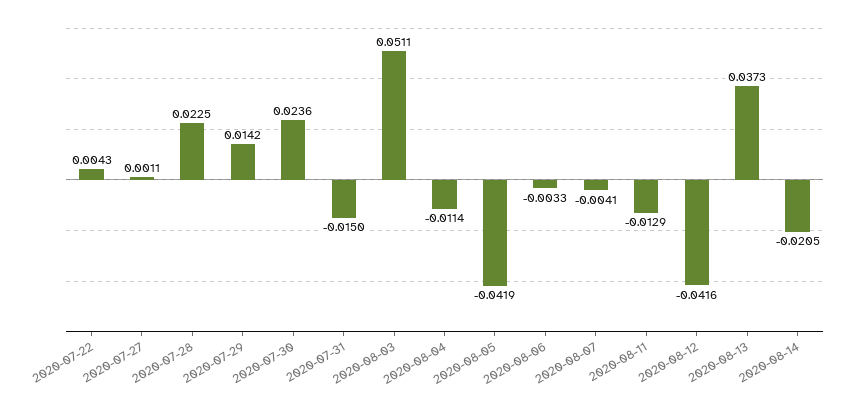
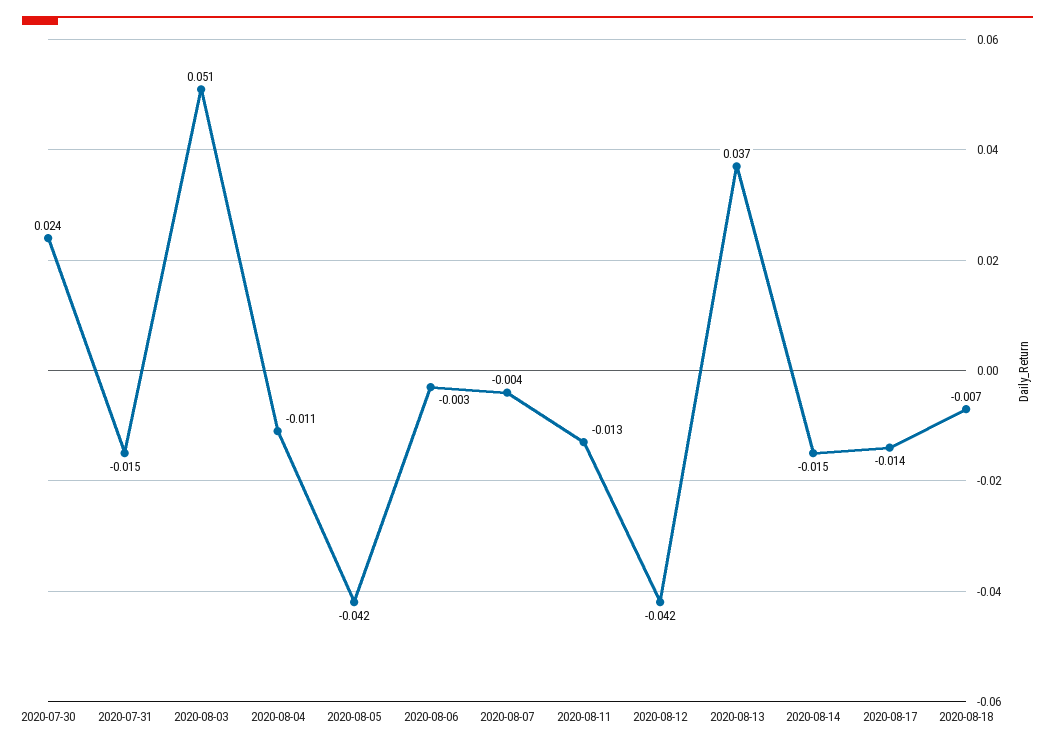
2020-07-22: 0.0043 -> none
2020-07-27: 0.0011 -> none
2020-07-28: 0.0225 -> none
2020-07-29: 0.0142 -> none
2020-08-14: -0.0205 -> -0.015
2020-08-17: none -> -0.014
2020-08-18: none -> -0.007

